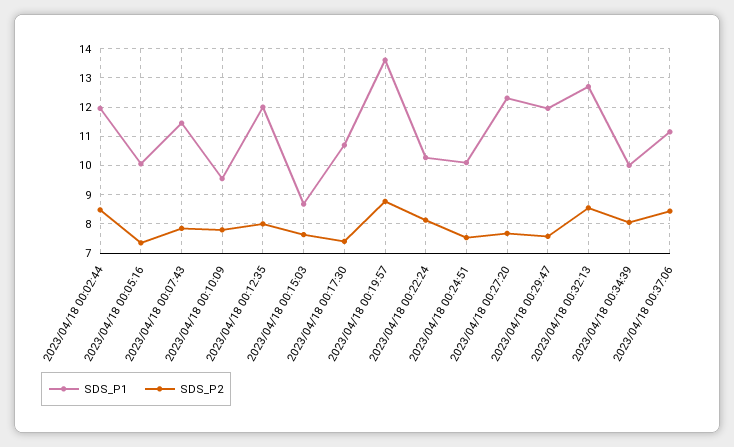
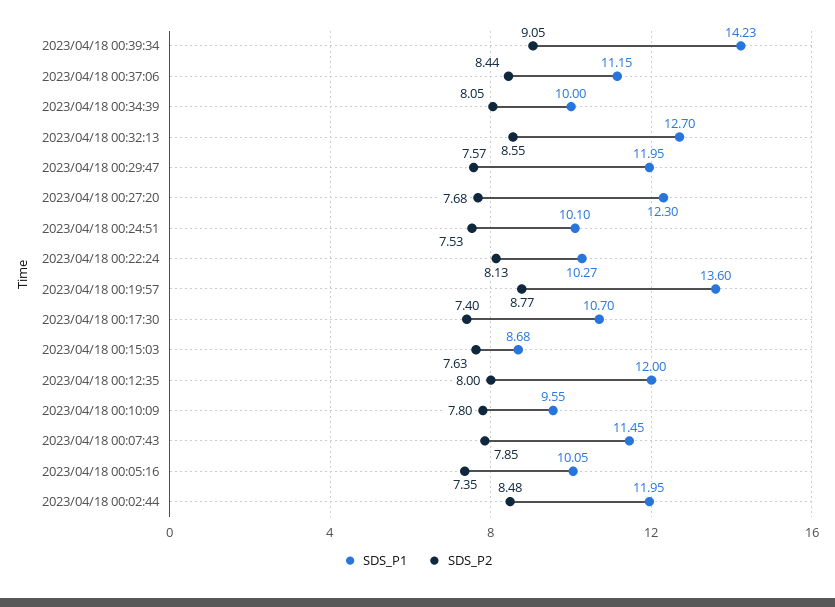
SDS_P1, 2023/04/18 00:39:34: none -> 14.23
SDS_P2, 2023/04/18 00:39:34: none -> 9.05

